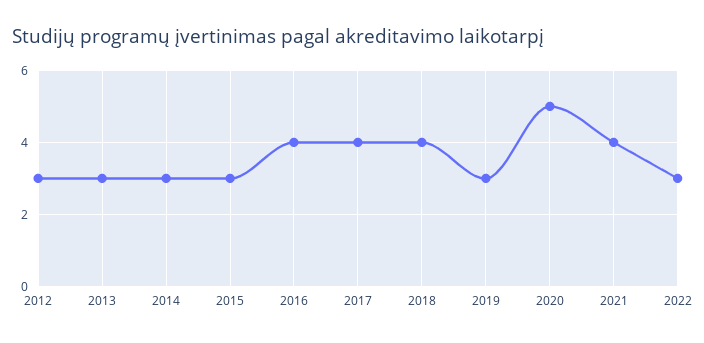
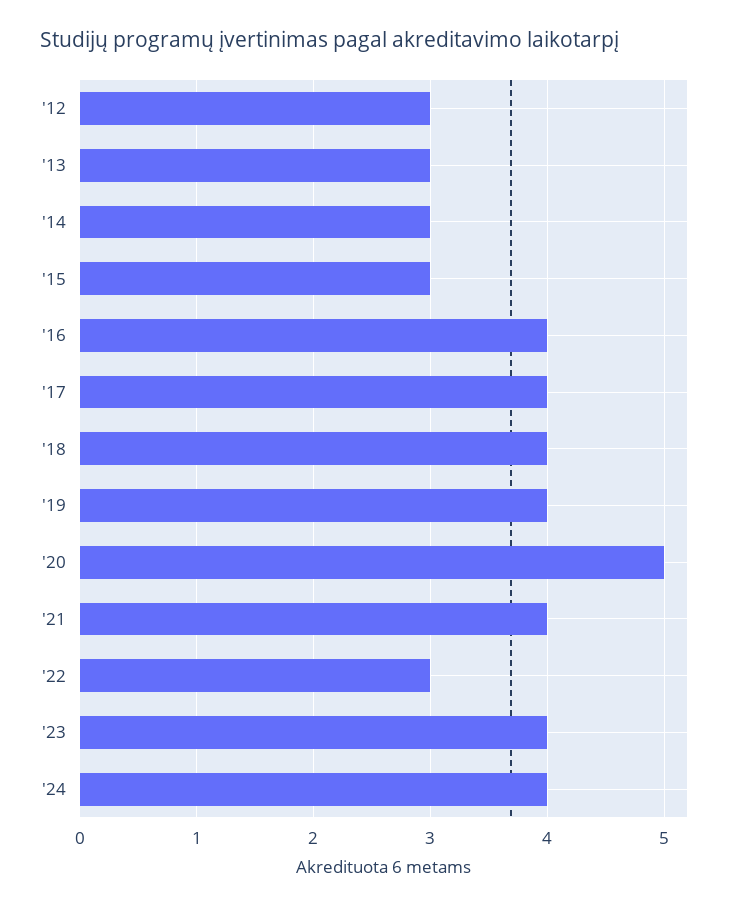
2019: 3 -> 4
'23: none -> 4
'24: none -> 4

